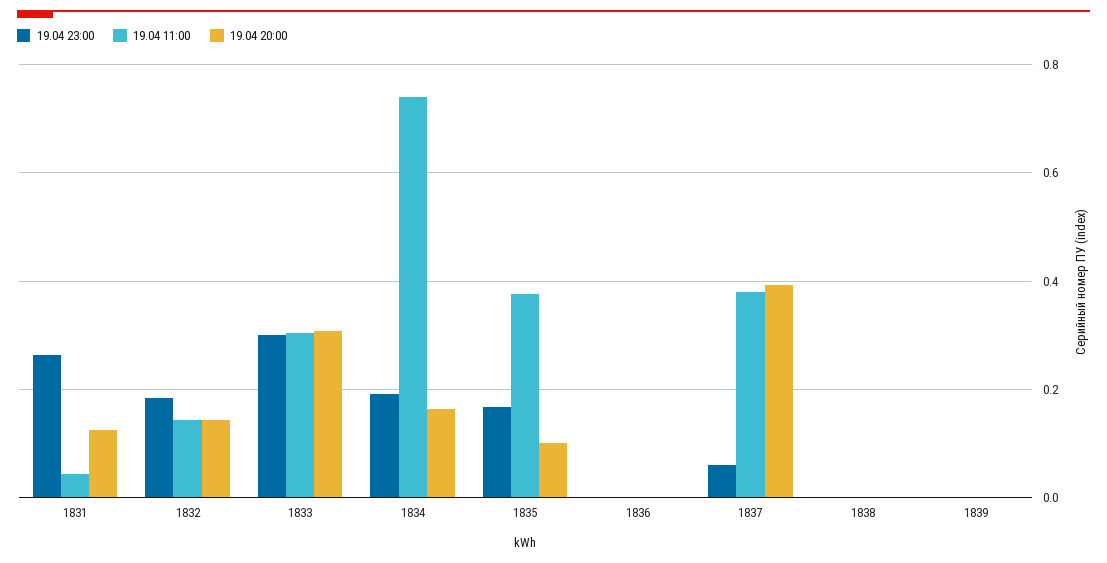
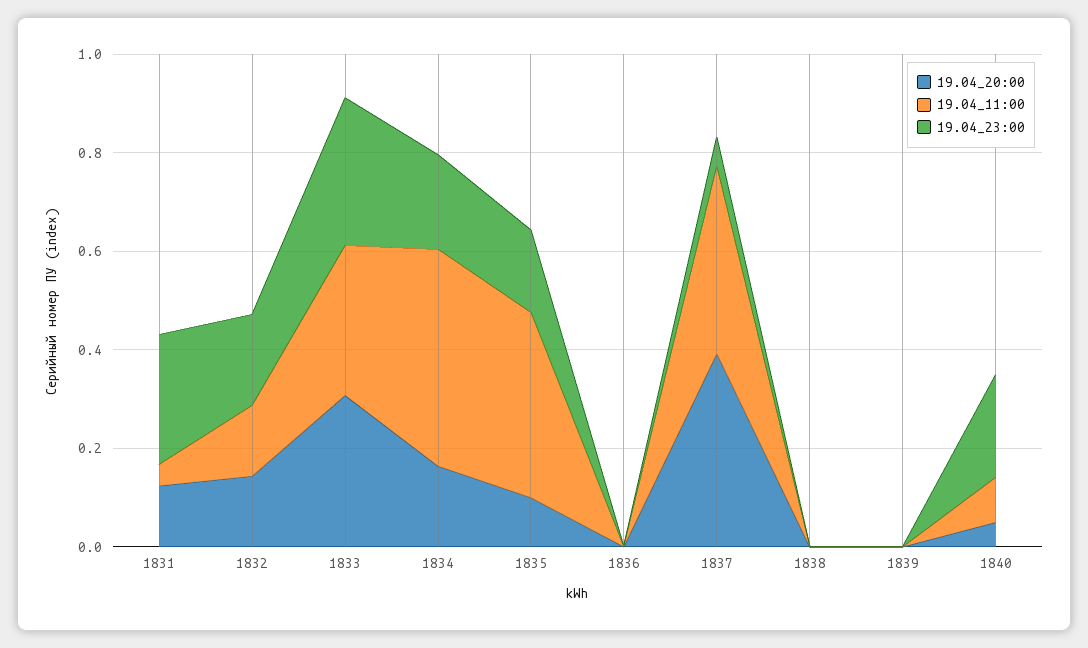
19.04 11:00, 1834: 0.74 -> 0.45
19.04 20:00, 1840: none -> 0.05
19.04 11:00, 1840: none -> 0.1
19.04 23:00, 1840: none -> 0.2

